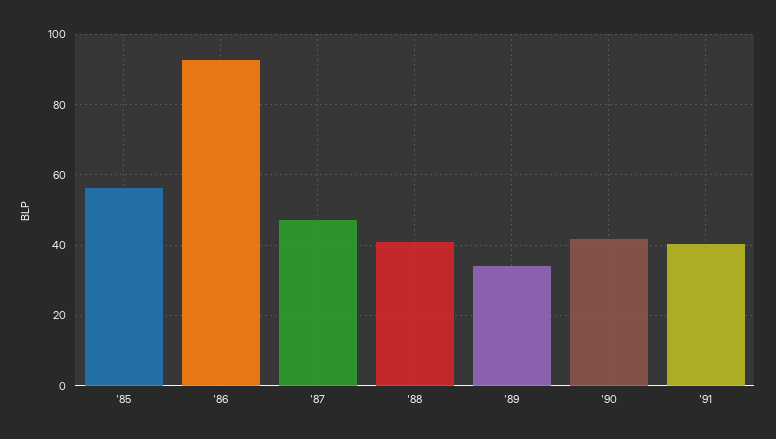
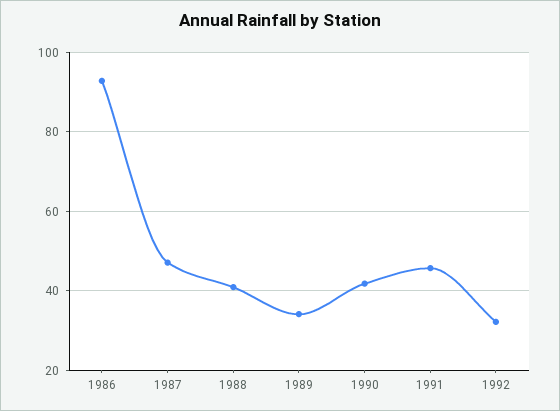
'85: 56 -> none
'91: 40 -> 46
1992: none -> 32

